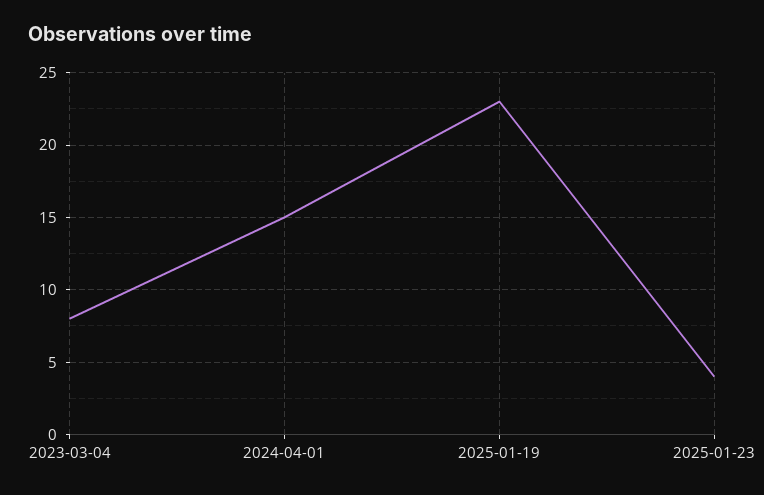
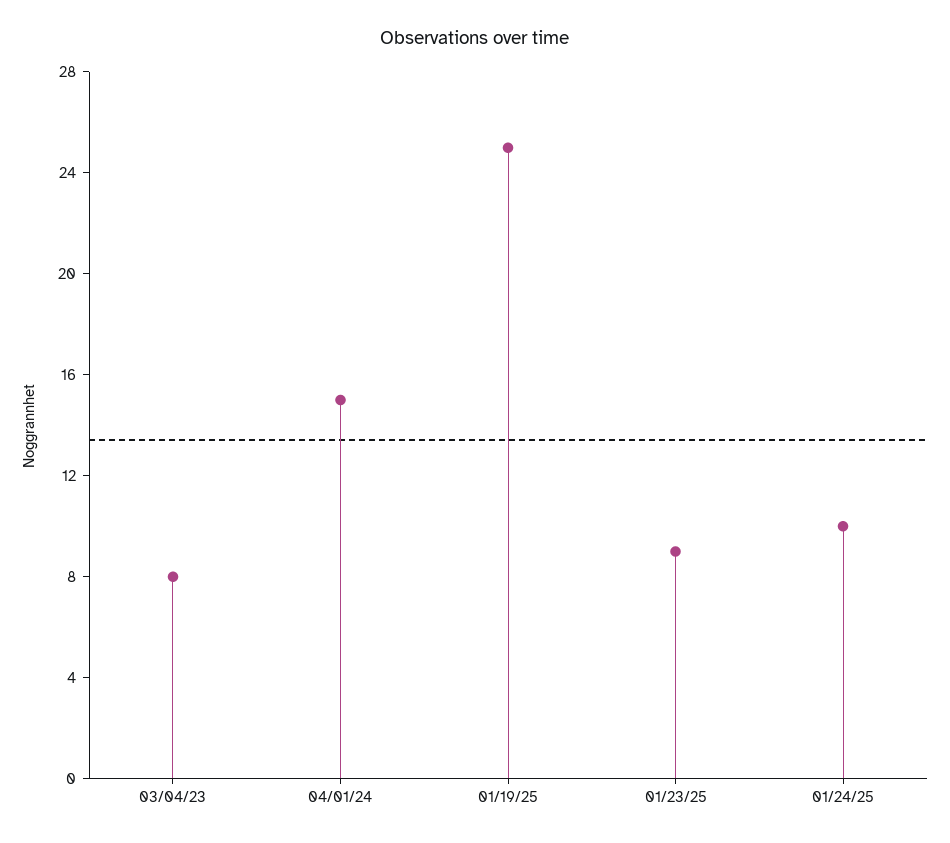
2025-01-19: 23 -> 25
2025-01-23: 4 -> 9
01/24/25: none -> 10

